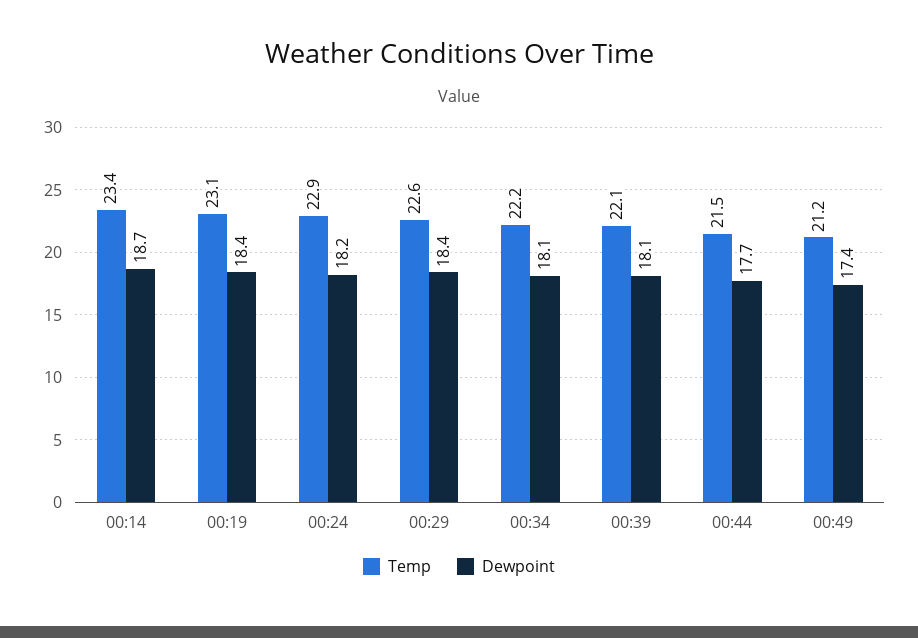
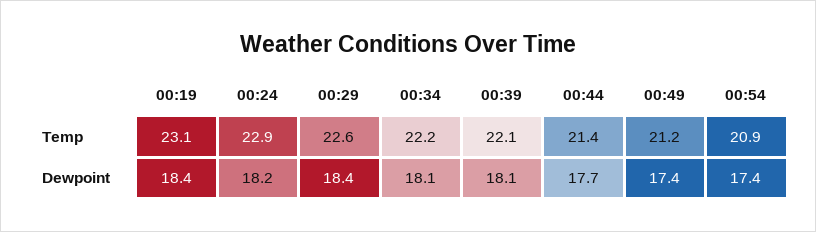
Temp, 00:14: 23.4 -> none
Dewpoint, 00:14: 18.7 -> none
Temp, 00:44: 21.5 -> 21.4
Temp, 00:54: none -> 20.9
Dewpoint, 00:54: none -> 17.4

